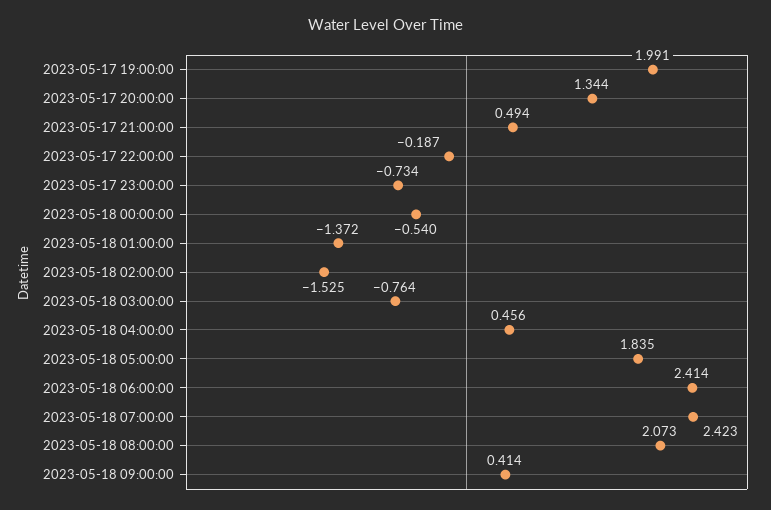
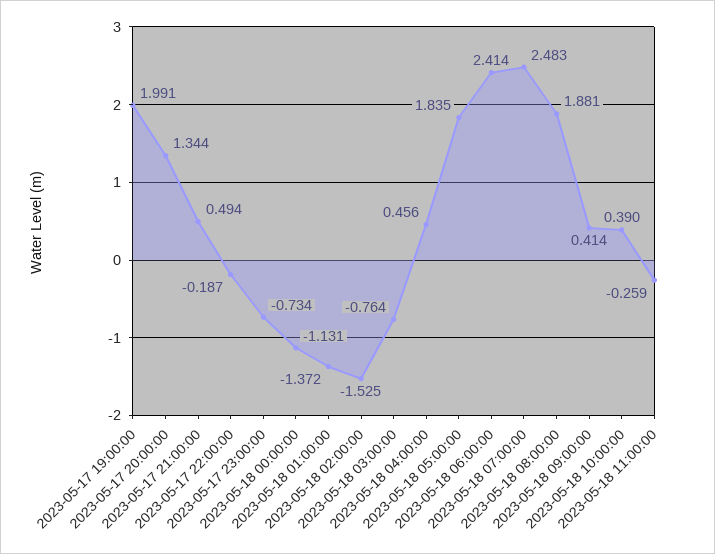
2023-05-18 00:00:00: -0.54 -> -1.131
2023-05-18 07:00:00: 2.423 -> 2.483
2023-05-18 08:00:00: 2.073 -> 1.881
2023-05-18 10:00:00: none -> 0.39
2023-05-18 11:00:00: none -> -0.259

